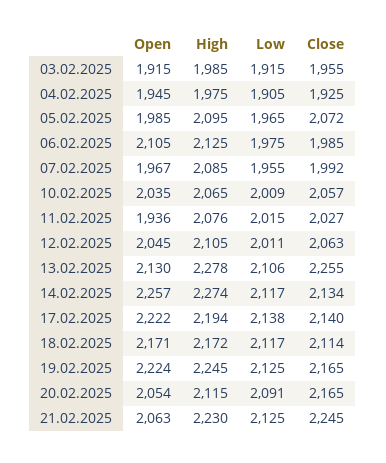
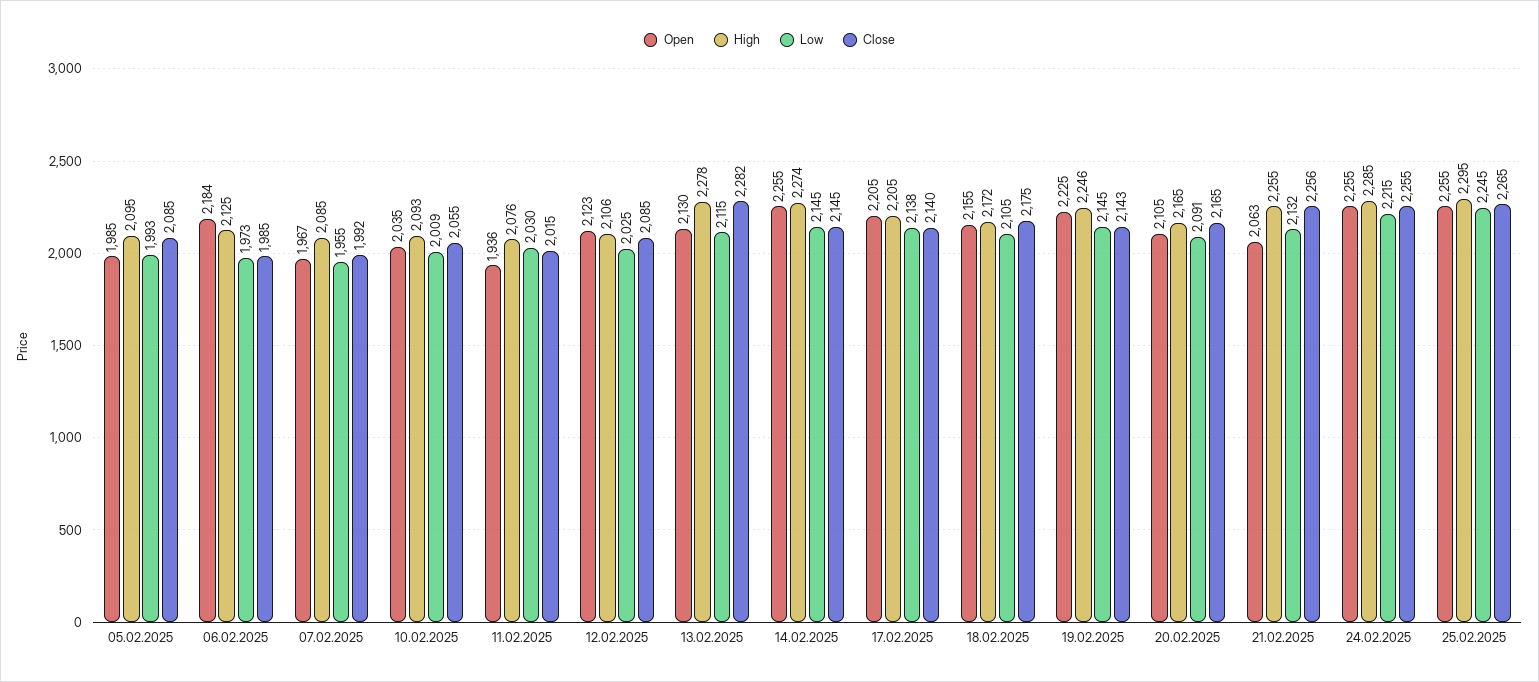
Open, 03.02.2025: 1915 -> none
High, 03.02.2025: 1985 -> none
Low, 03.02.2025: 1915 -> none
Close, 03.02.2025: 1955 -> none
Open, 04.02.2025: 1945 -> none
High, 04.02.2025: 1975 -> none
Low, 04.02.2025: 1905 -> none
Close, 04.02.2025: 1925 -> none
Low, 05.02.2025: 1965 -> 1993
Close, 05.02.2025: 2072 -> 2085
Open, 06.02.2025: 2105 -> 2184
Low, 06.02.2025: 1975 -> 1973
High, 10.02.2025: 2065 -> 2093
Close, 10.02.2025: 2057 -> 2055
Low, 11.02.2025: 2015 -> 2030
Close, 11.02.2025: 2027 -> 2015
Open, 12.02.2025: 2045 -> 2123
High, 12.02.2025: 2105 -> 2106
Low, 12.02.2025: 2011 -> 2025
Close, 12.02.2025: 2063 -> 2085
Low, 13.02.2025: 2106 -> 2115
Close, 13.02.2025: 2255 -> 2282
Open, 14.02.2025: 2257 -> 2255
Low, 14.02.2025: 2117 -> 2145
Close, 14.02.2025: 2134 -> 2145
Open, 17.02.2025: 2222 -> 2205
High, 17.02.2025: 2194 -> 2205
Open, 18.02.2025: 2171 -> 2155
Low, 18.02.2025: 2117 -> 2105
Close, 18.02.2025: 2114 -> 2175
Open, 19.02.2025: 2224 -> 2225
High, 19.02.2025: 2245 -> 2246
Low, 19.02.2025: 2125 -> 2145
Close, 19.02.2025: 2165 -> 2143
Open, 20.02.2025: 2054 -> 2105
High, 20.02.2025: 2115 -> 2165
High, 21.02.2025: 2230 -> 2255
Low, 21.02.2025: 2125 -> 2132
Close, 21.02.2025: 2245 -> 2256
Open, 24.02.2025: none -> 2255
High, 24.02.2025: none -> 2285
Low, 24.02.2025: none -> 2215
Close, 24.02.2025: none -> 2255
Open, 25.02.2025: none -> 2255
High, 25.02.2025: none -> 2295
Low, 25.02.2025: none -> 2245
Close, 25.02.2025: none -> 2265

